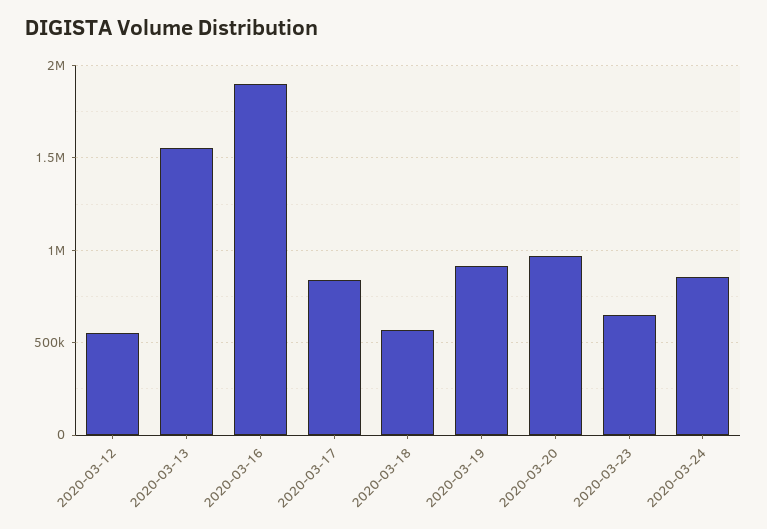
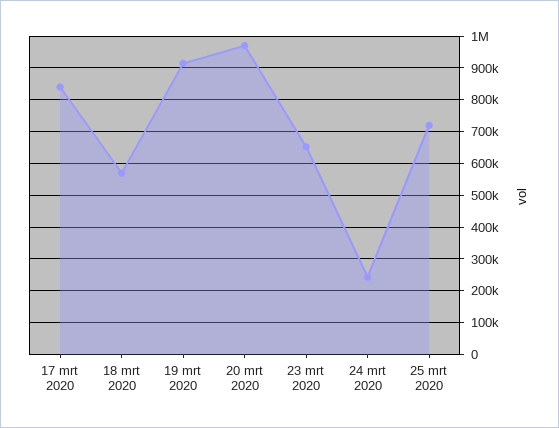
2020-03-12: 550000 -> none
2020-03-13: 1550000 -> none
2020-03-16: 1900000 -> none
2020-03-24: 850000 -> 240000
25 mrt 2020: none -> 720000

